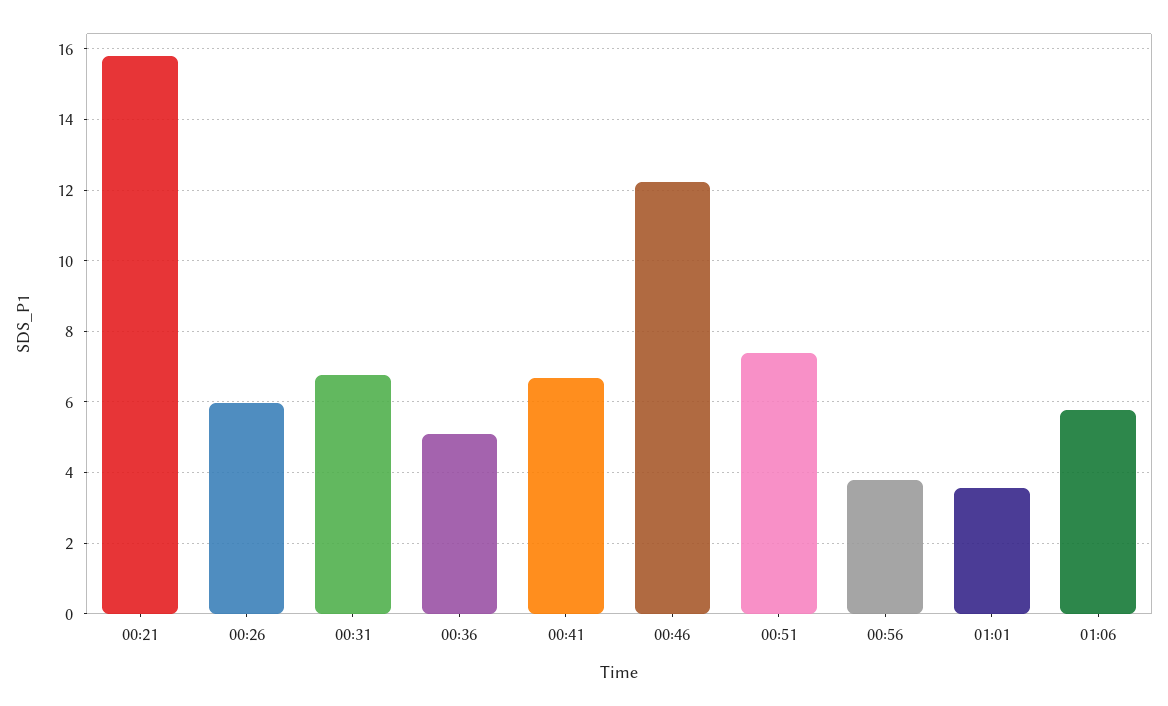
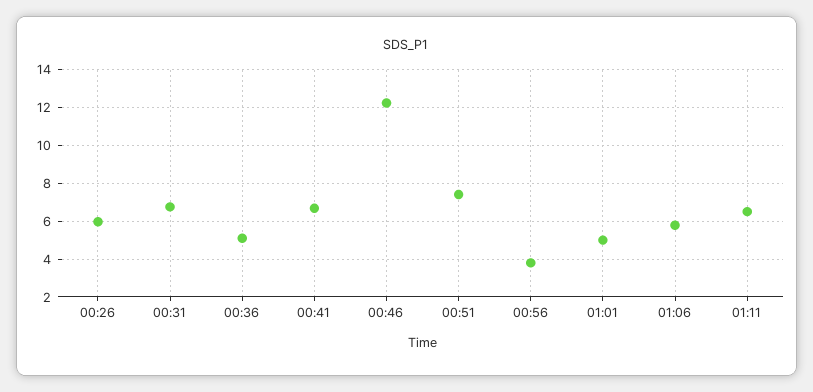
00:21: 15.8 -> none
01:01: 3.6 -> 5
01:11: none -> 6.5

